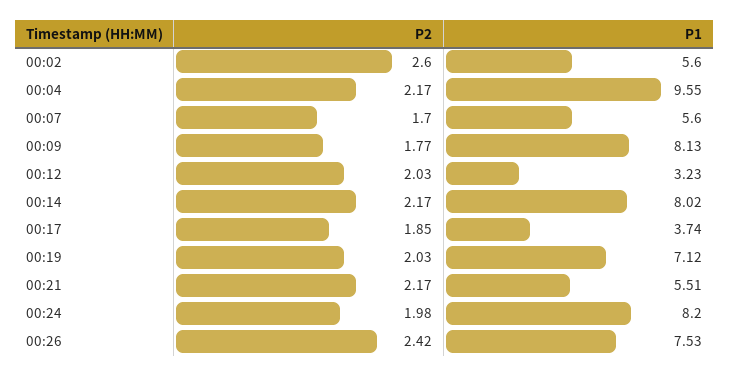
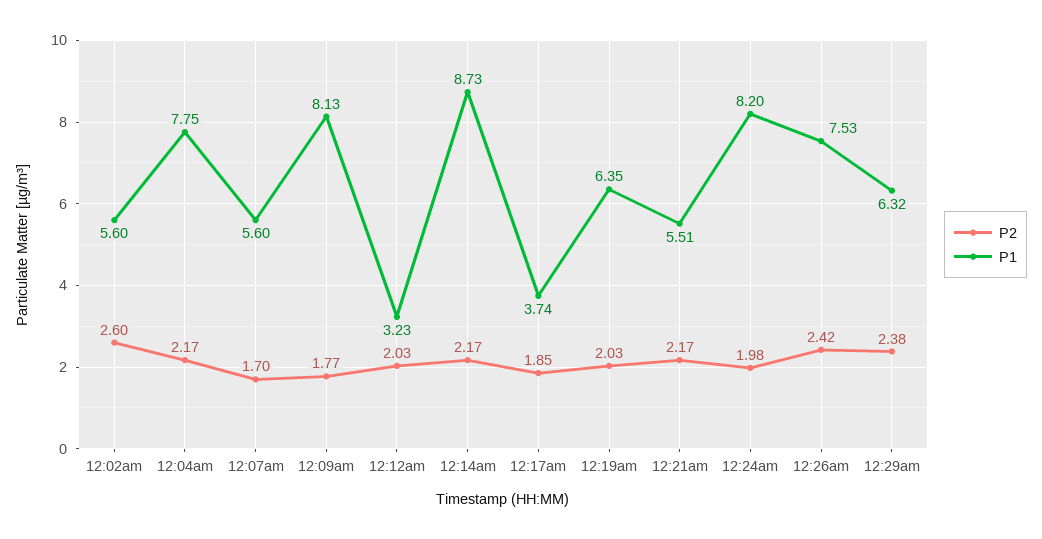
P1, 00:04: 9.55 -> 7.75
P1, 00:14: 8.02 -> 8.73
P1, 00:19: 7.12 -> 6.35
P2, 12:29am: none -> 2.38
P1, 12:29am: none -> 6.32

